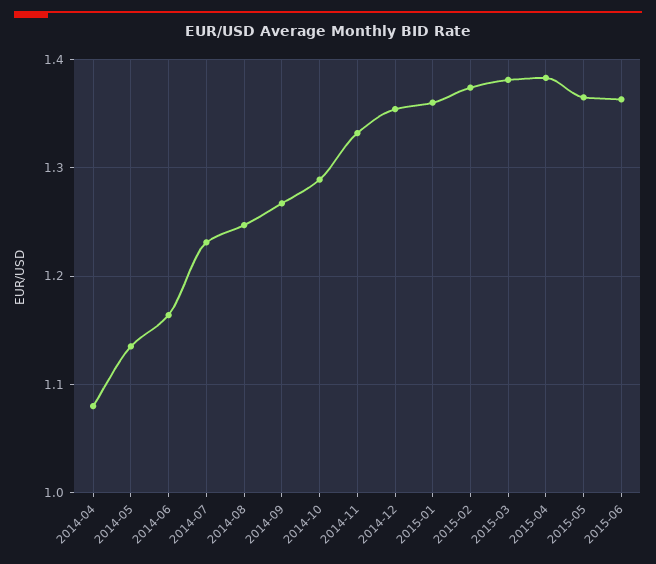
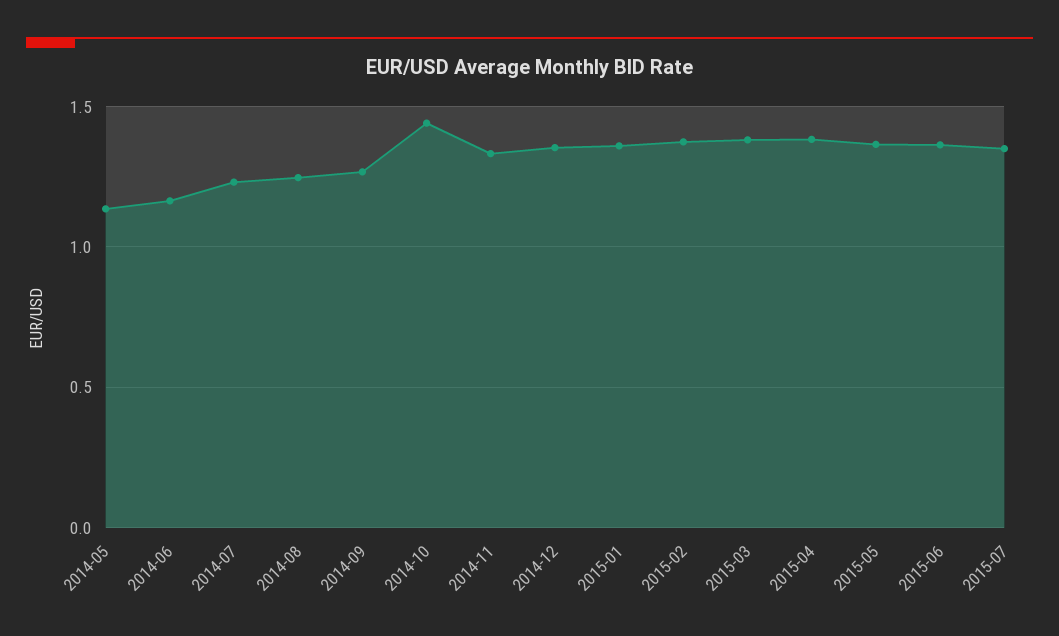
2014-04: 1.08 -> none
2014-10: 1.29 -> 1.45
2015-07: none -> 1.35

